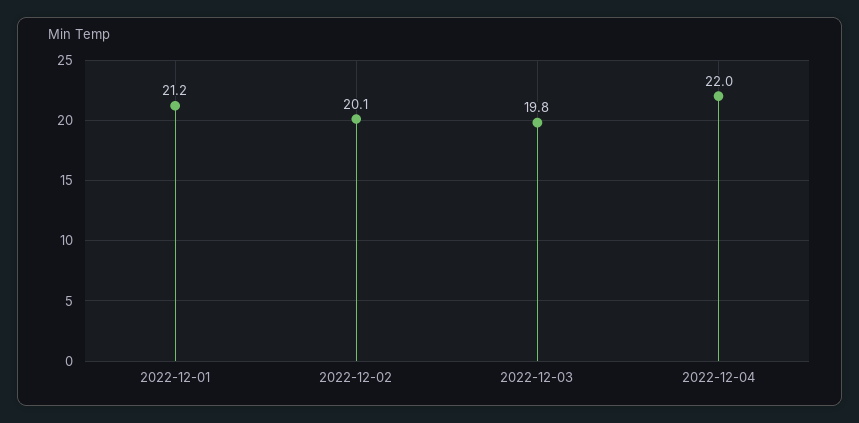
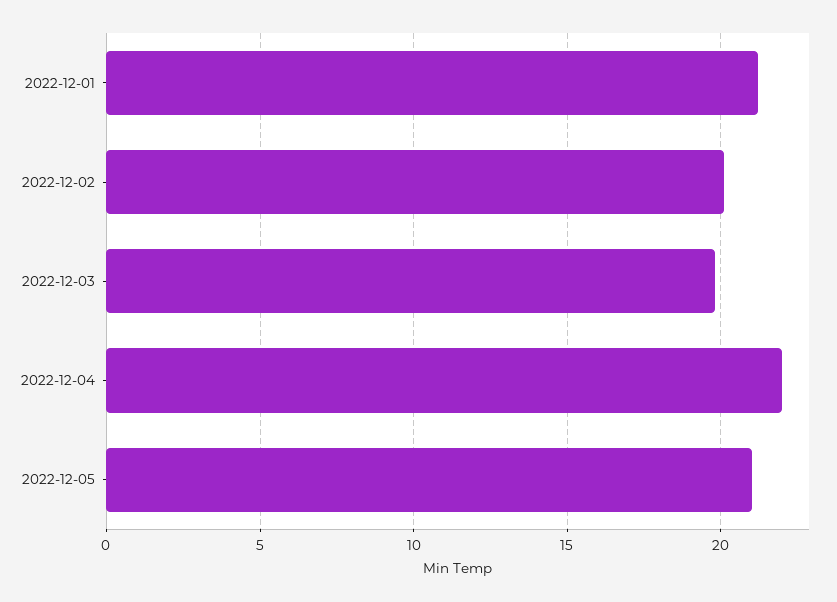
2022-12-05: none -> 21

